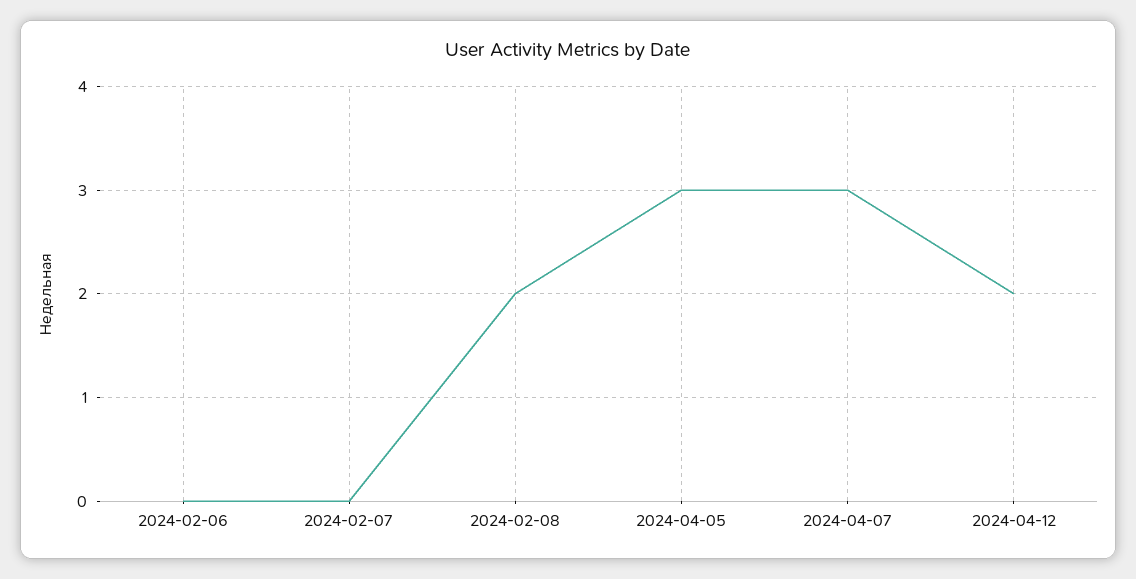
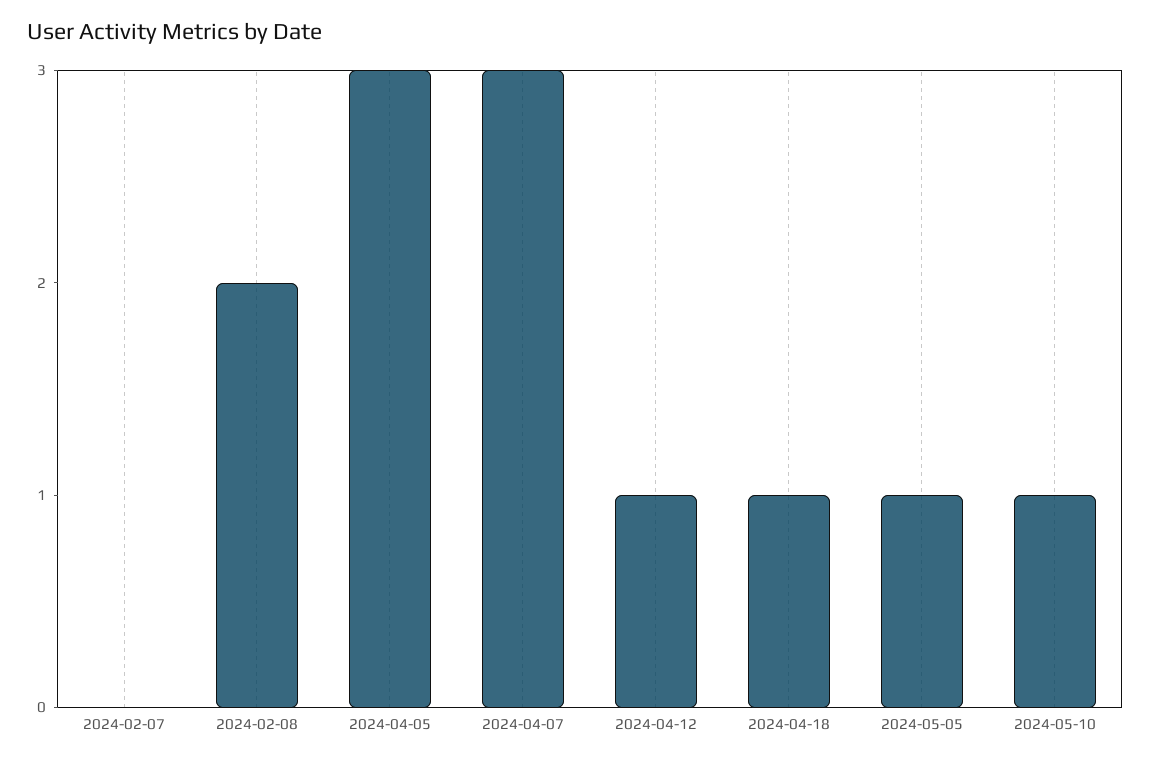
2024-02-06: 0 -> none
2024-04-12: 2 -> 1
2024-04-18: none -> 1
2024-05-05: none -> 1
2024-05-10: none -> 1

